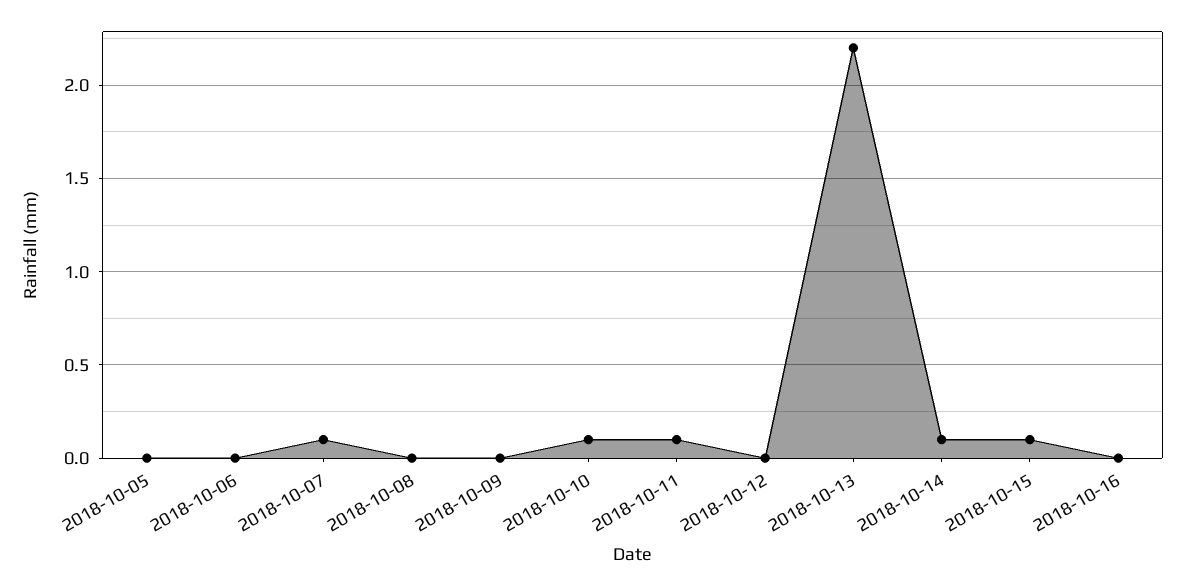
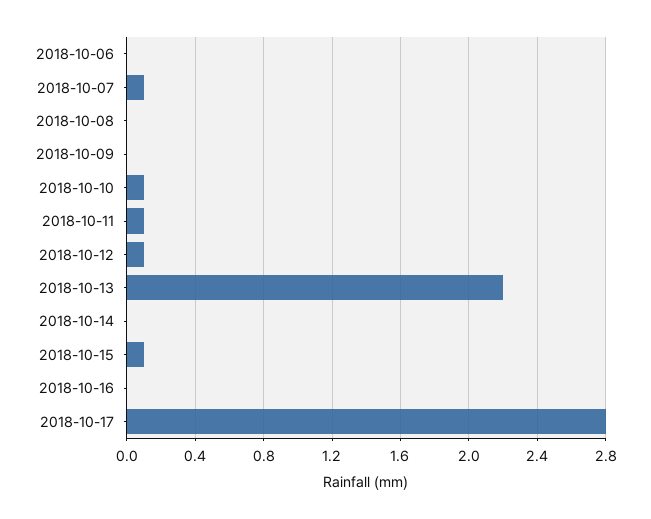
2018-10-05: 0 -> none
2018-10-12: 0 -> 0.1
2018-10-14: 0.1 -> 0
2018-10-17: none -> 2.8

